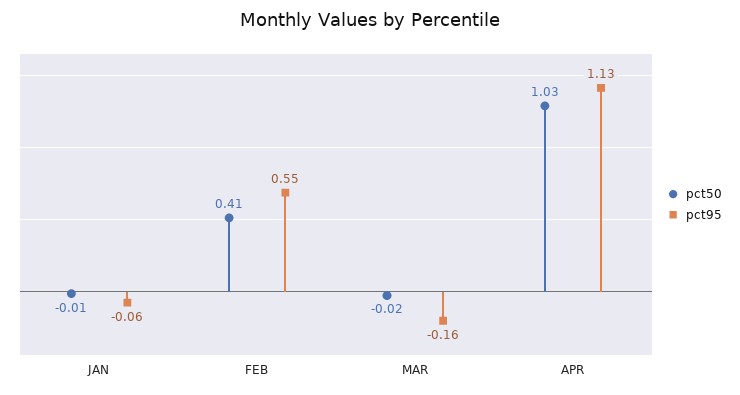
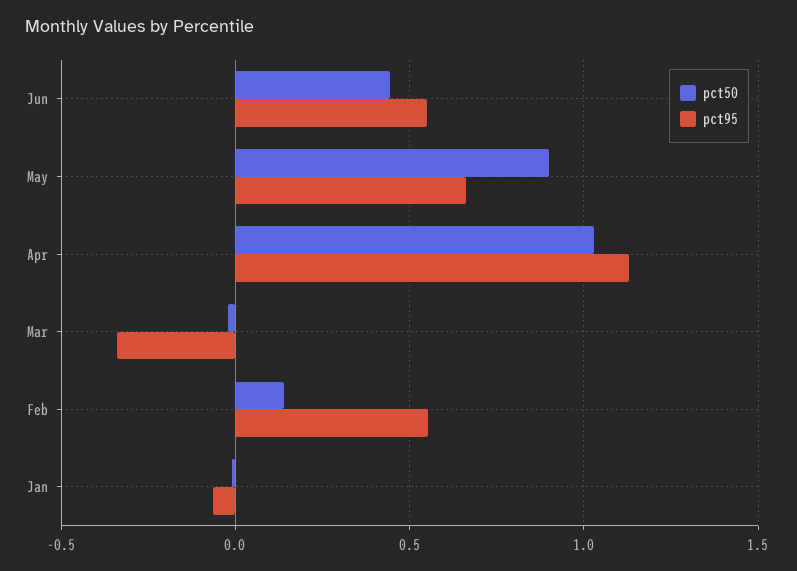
pct50, FEB: 0.41 -> 0.15
pct95, MAR: -0.16 -> -0.35
pct50, Jun: none -> 0.45
pct95, Jun: none -> 0.55
pct50, May: none -> 0.9
pct95, May: none -> 0.65

